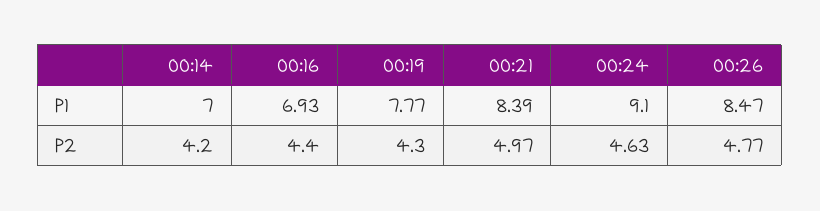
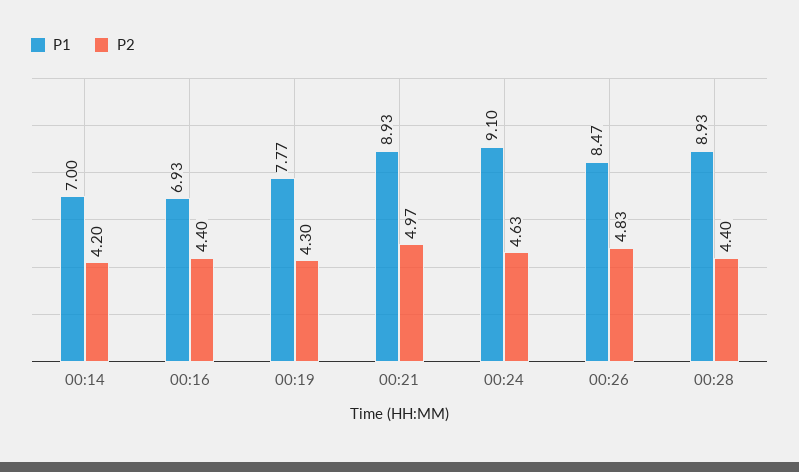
P1, 00:21: 8.39 -> 8.93
P2, 00:26: 4.77 -> 4.83
P1, 00:28: none -> 8.93
P2, 00:28: none -> 4.4

